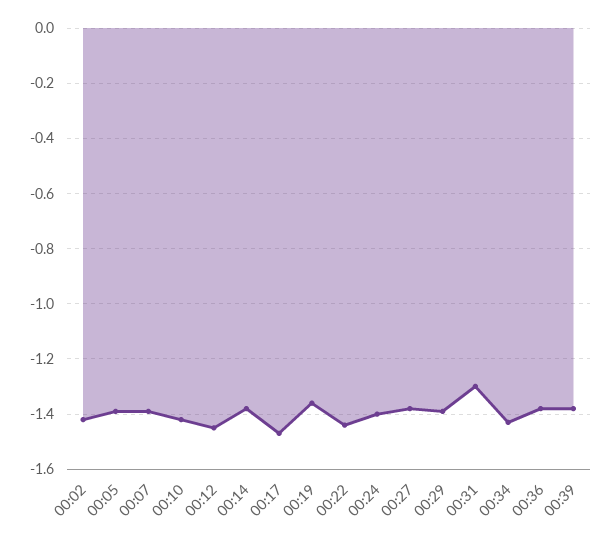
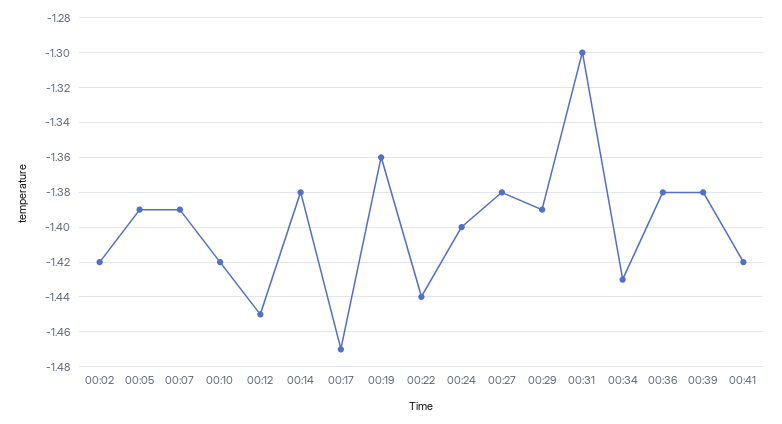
00:41: none -> -1.42

